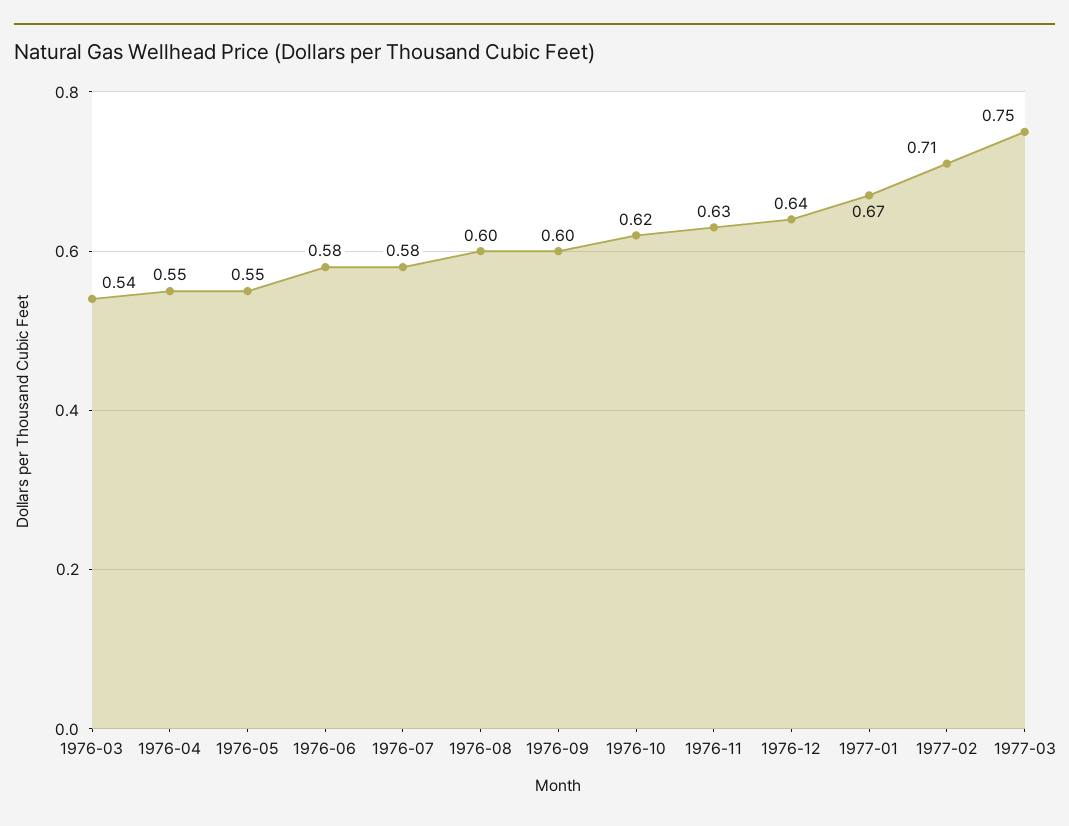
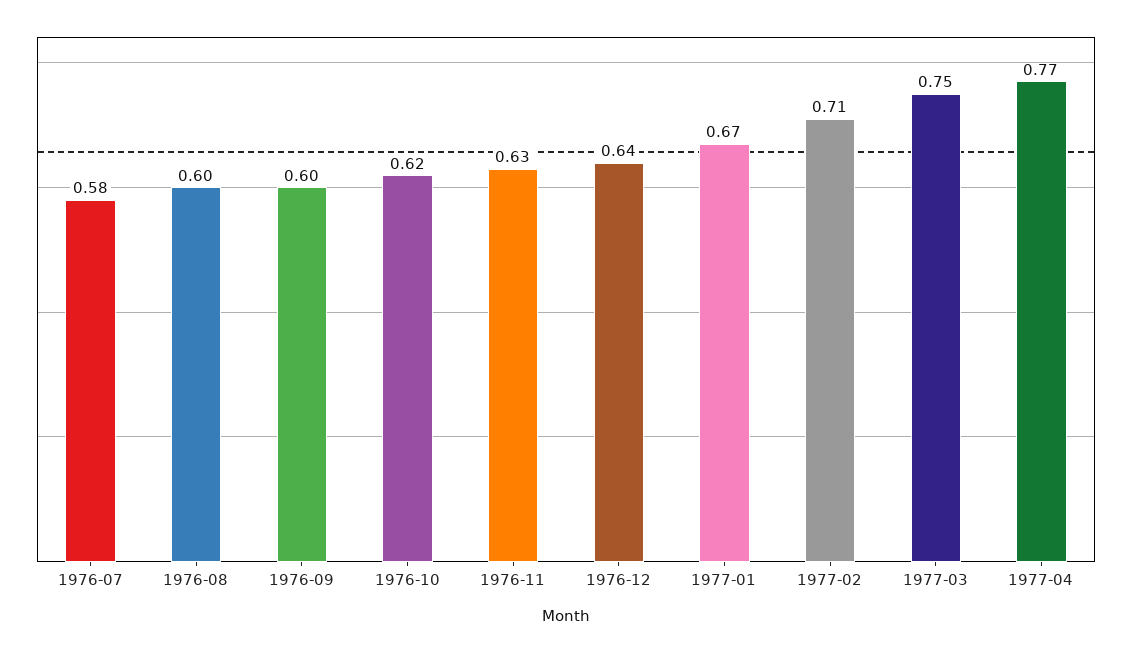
1976-03: 0.54 -> none
1976-04: 0.55 -> none
1976-05: 0.55 -> none
1976-06: 0.58 -> none
1977-04: none -> 0.77

